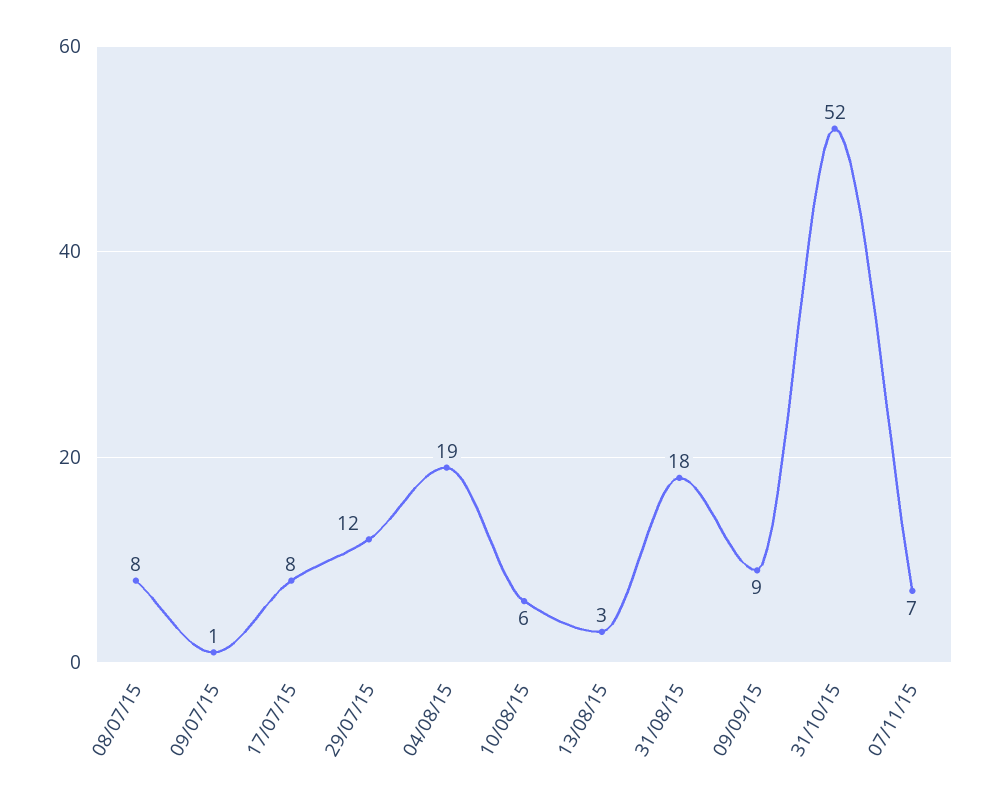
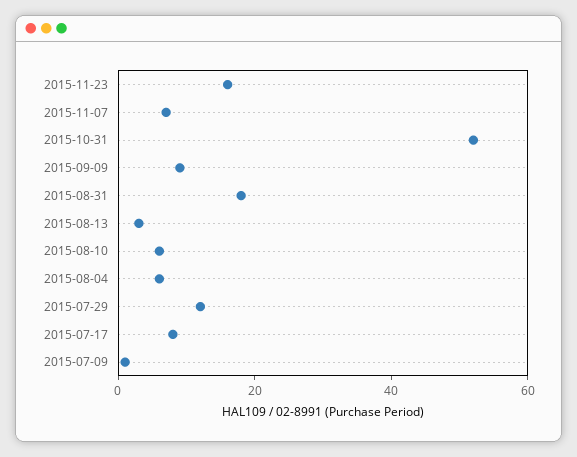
08/07/15: 8 -> none
04/08/15: 19 -> 5
2015-11-23: none -> 15

